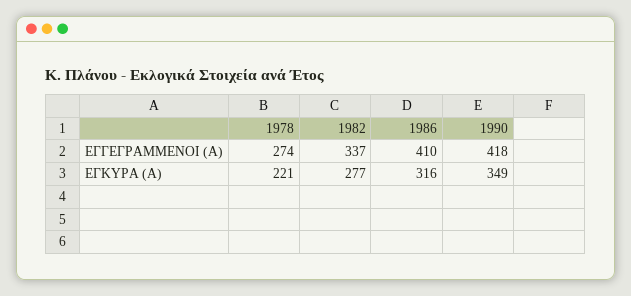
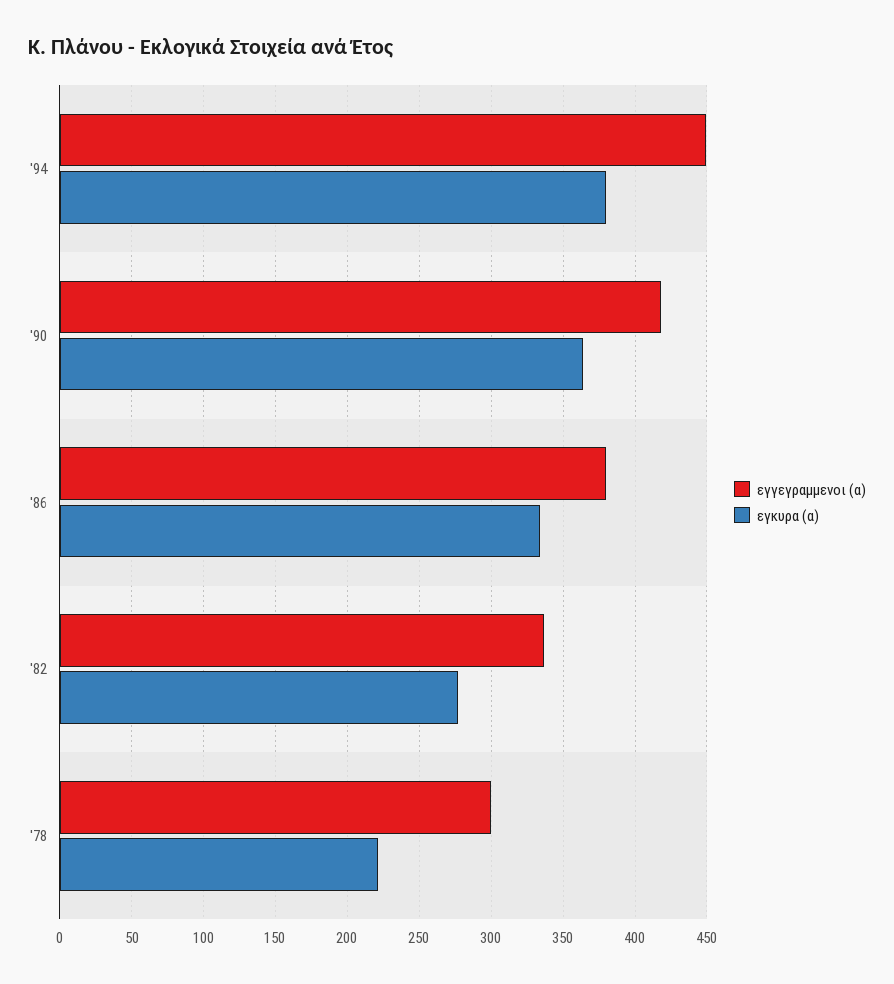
ΕΓΓΕΓΡΑΜΜΕΝΟΙ (Α), 1978: 274 -> 300
ΕΓΓΕΓΡΑΜΜΕΝΟΙ (Α), 1986: 410 -> 380
ΕΓΚΥΡΑ (Α), 1986: 316 -> 335
ΕΓΚΥΡΑ (Α), 1990: 349 -> 365
ΕΓΓΕΓΡΑΜΜΕΝΟΙ (Α), '94: none -> 450
ΕΓΚΥΡΑ (Α), '94: none -> 380

